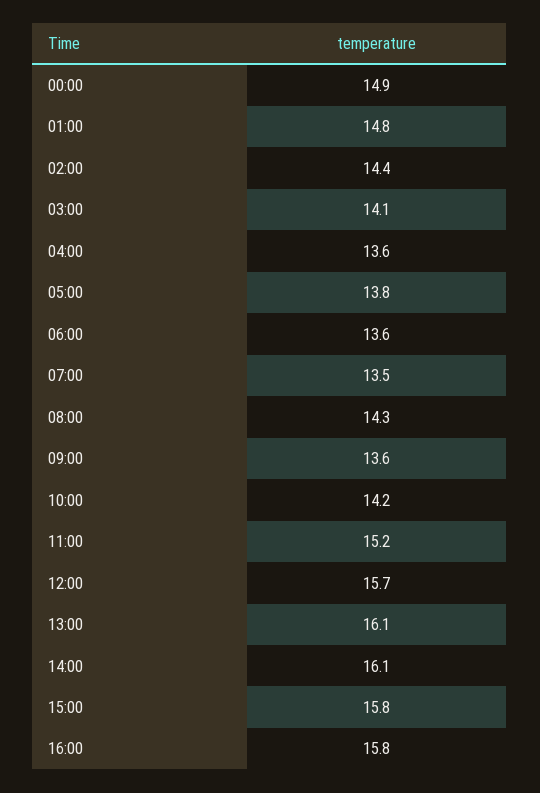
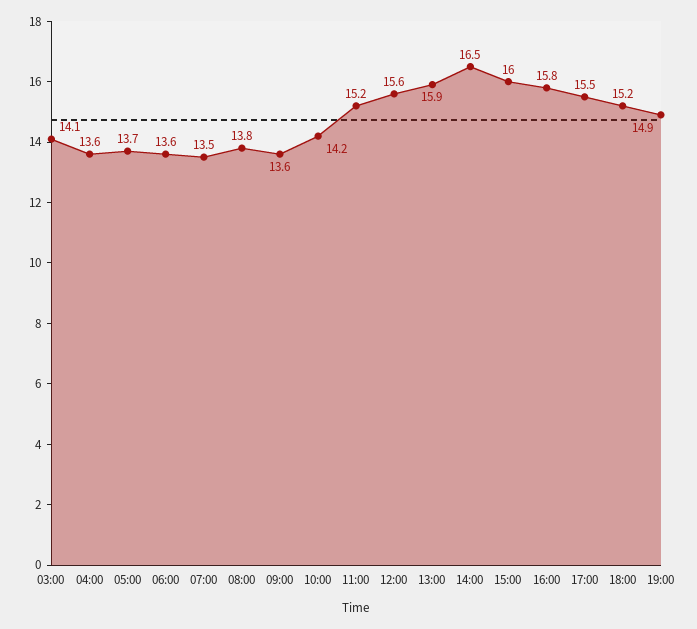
00:00: 14.9 -> none
01:00: 14.8 -> none
02:00: 14.4 -> none
05:00: 13.8 -> 13.7
08:00: 14.3 -> 13.8
12:00: 15.7 -> 15.6
13:00: 16.1 -> 15.9
14:00: 16.1 -> 16.5
15:00: 15.8 -> 16
17:00: none -> 15.5
18:00: none -> 15.2
19:00: none -> 14.9

